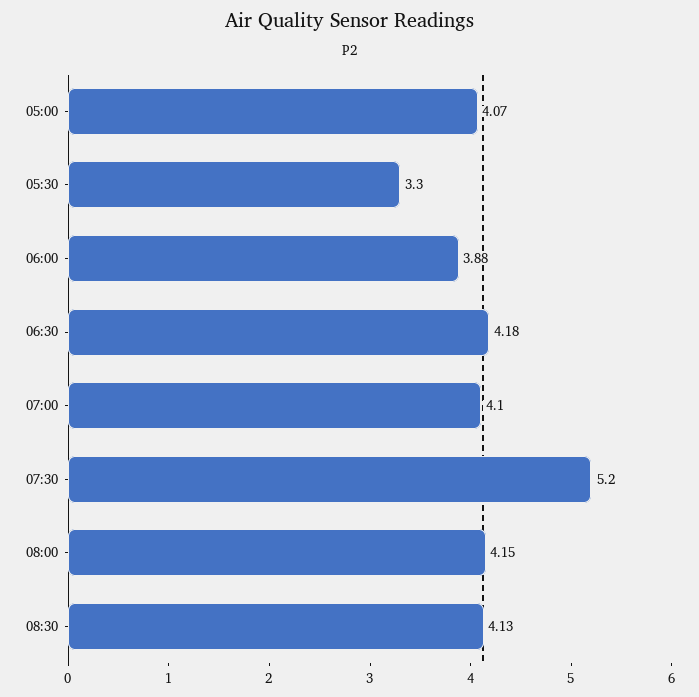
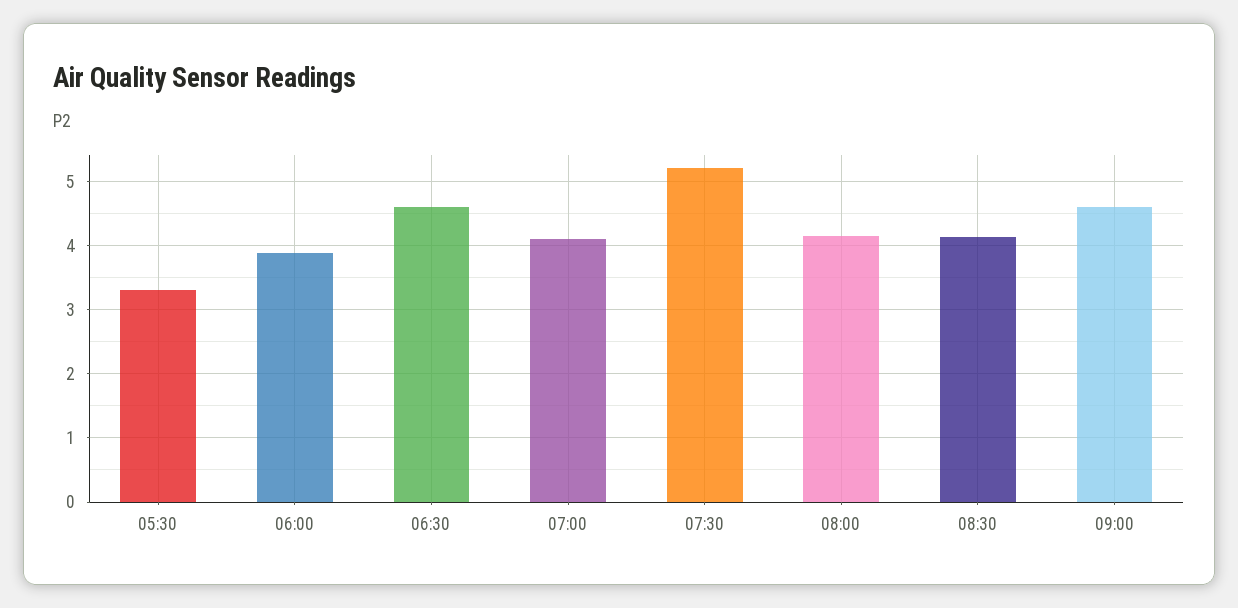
05:00: 4.07 -> none
06:30: 4.18 -> 4.6
09:00: none -> 4.6

